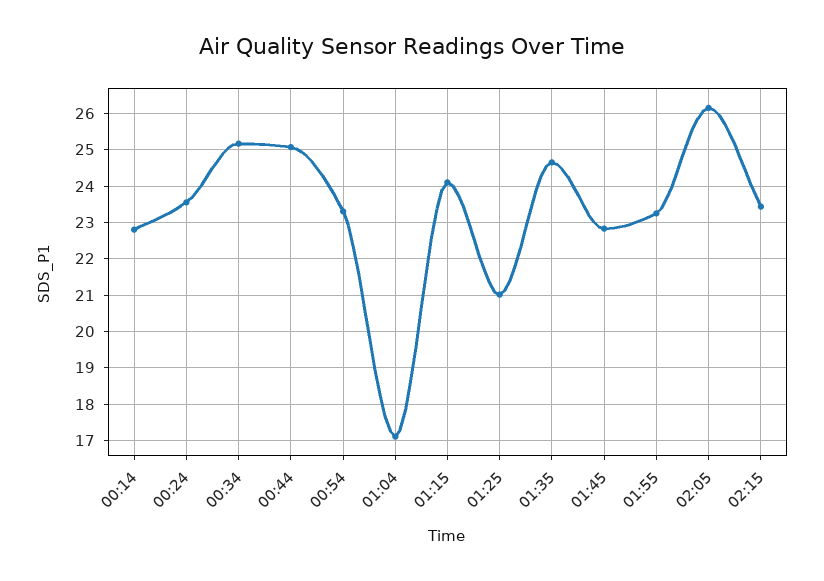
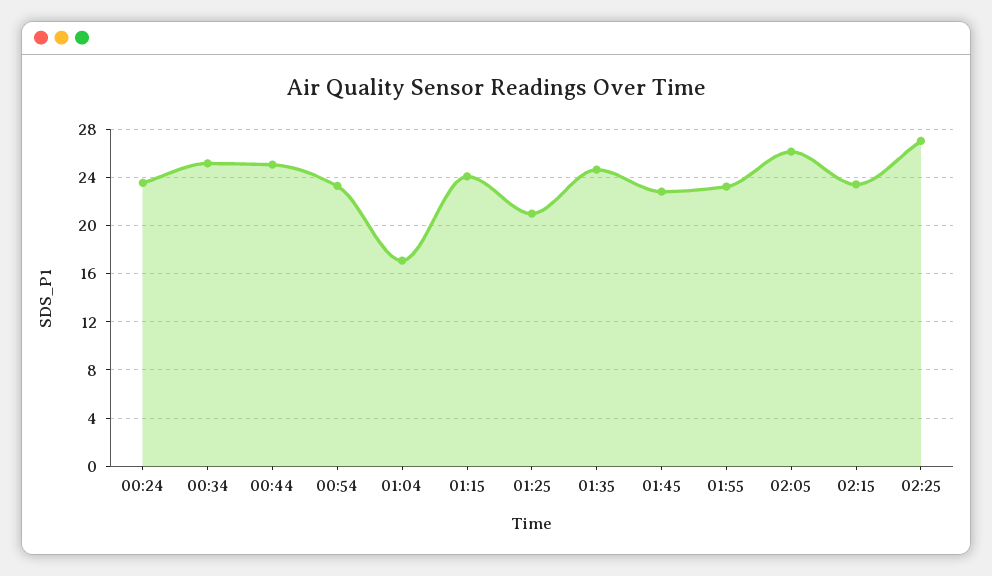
00:14: 22.8 -> none
02:25: none -> 27

